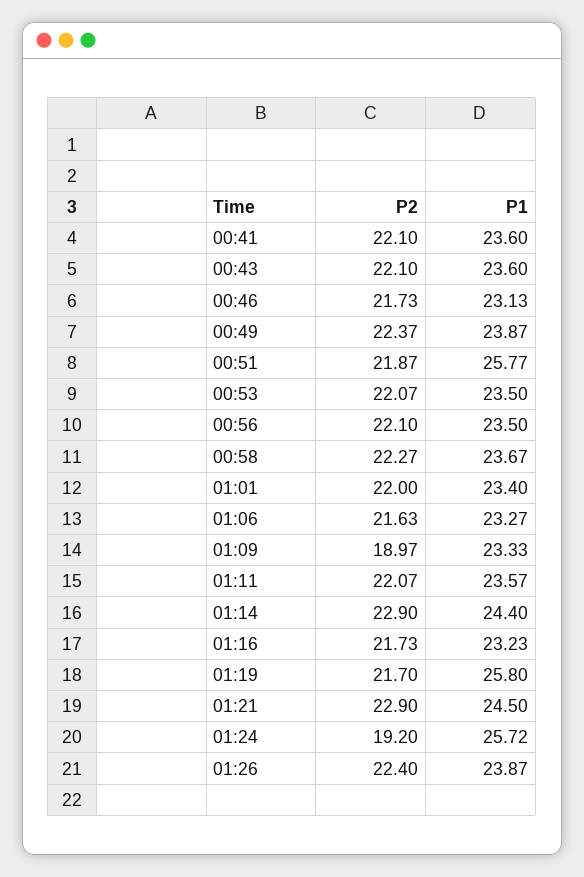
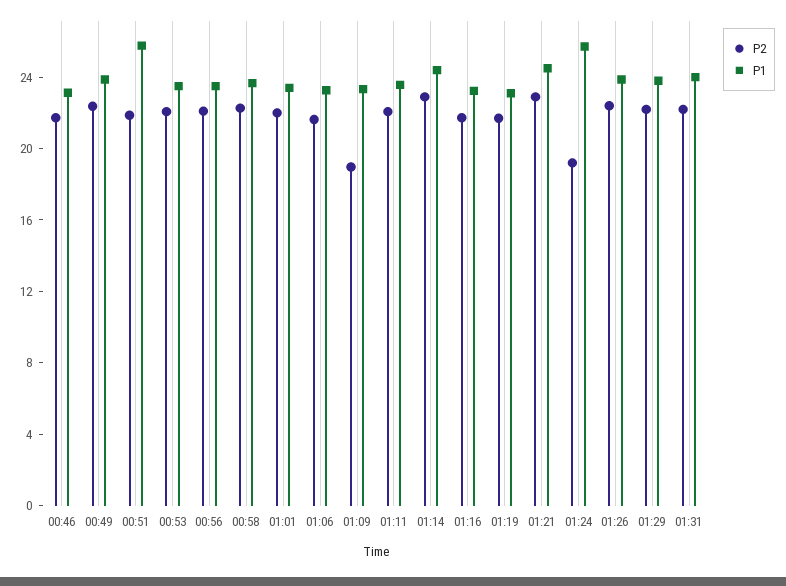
P2, 00:41: 22.1 -> none
P1, 00:41: 23.6 -> none
P2, 00:43: 22.1 -> none
P1, 00:43: 23.6 -> none
P1, 01:19: 25.8 -> 23
P2, 01:29: none -> 22
P1, 01:29: none -> 24
P2, 01:31: none -> 22
P1, 01:31: none -> 24

